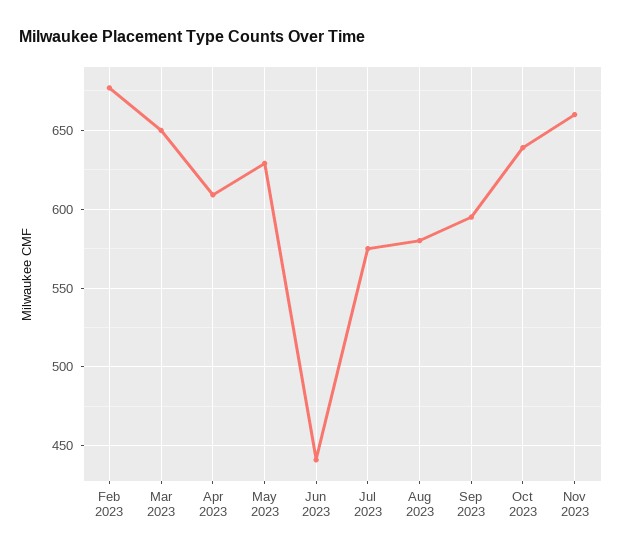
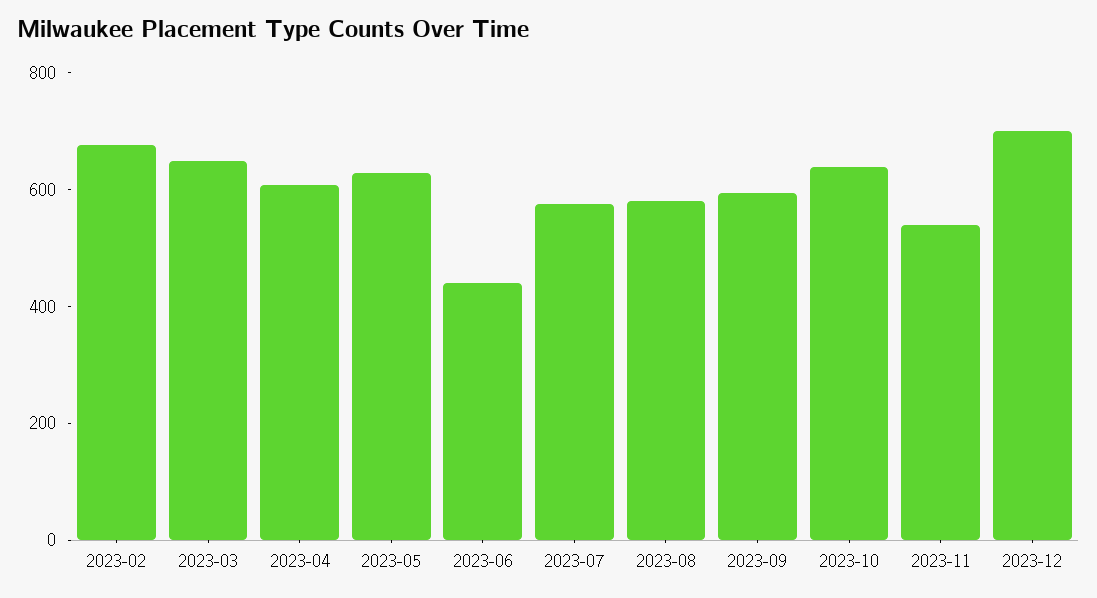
Nov 2023: 660 -> 550
2023-12: none -> 700

